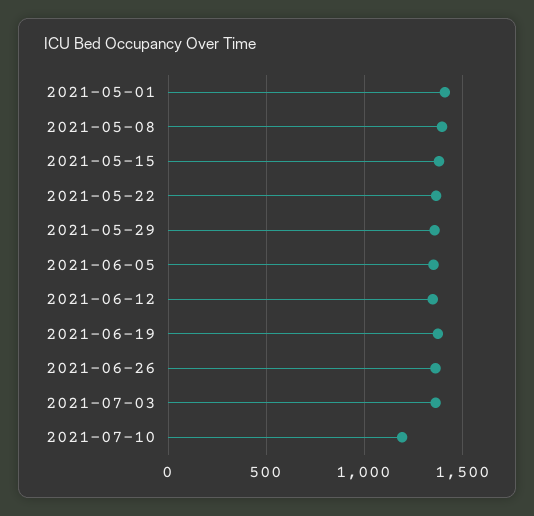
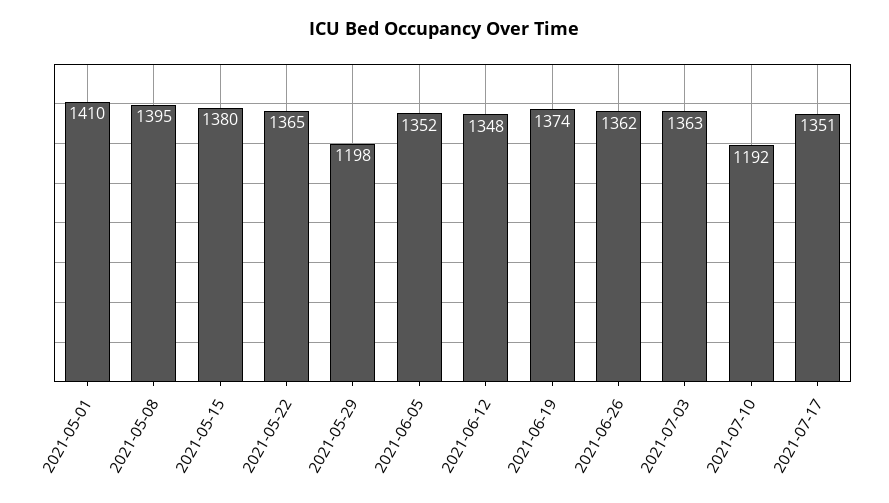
2021-05-29: 1350 -> 1198
2021-07-17: none -> 1351

